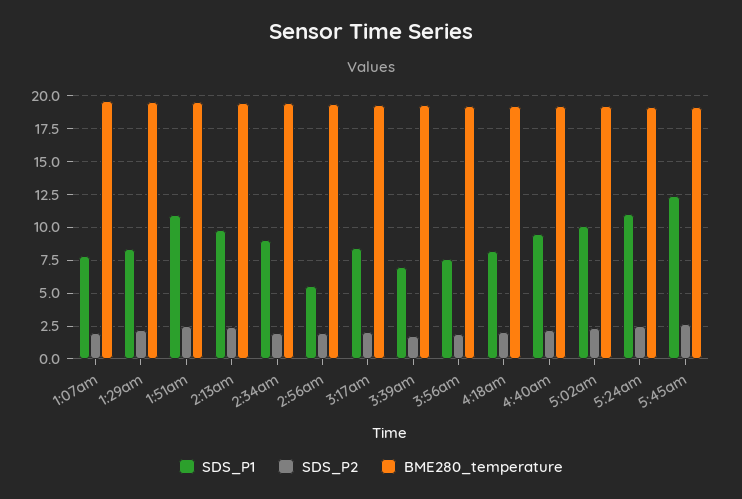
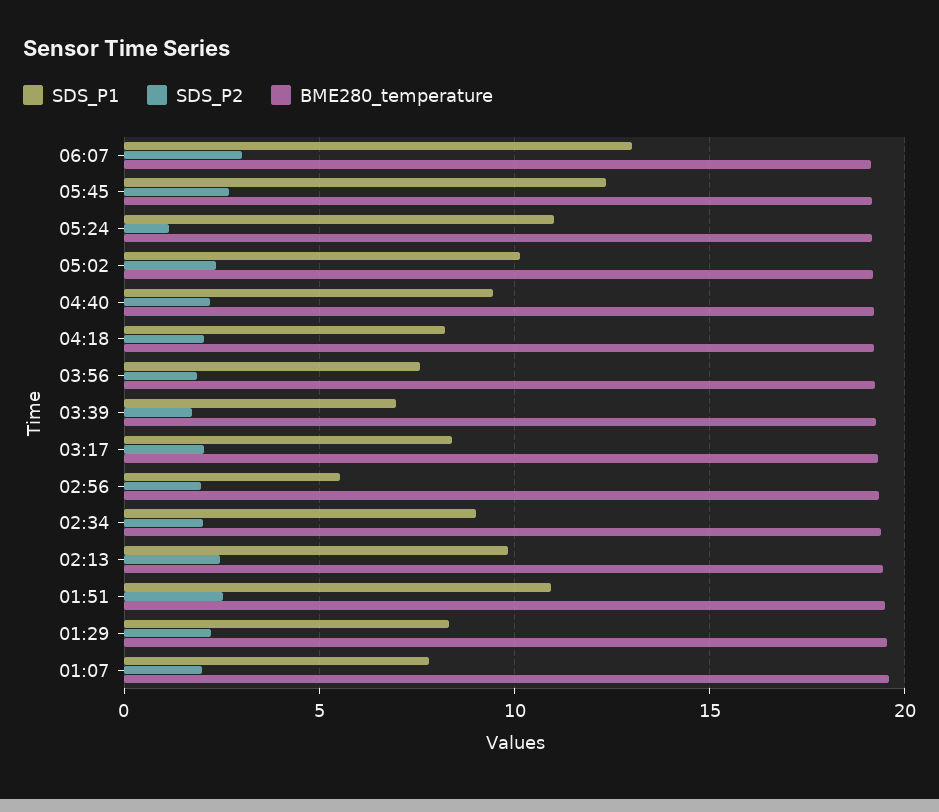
SDS_P2, 5:24am: 2.5 -> 1
SDS_P1, 06:07: none -> 13
SDS_P2, 06:07: none -> 3
BME280_temperature, 06:07: none -> 19

